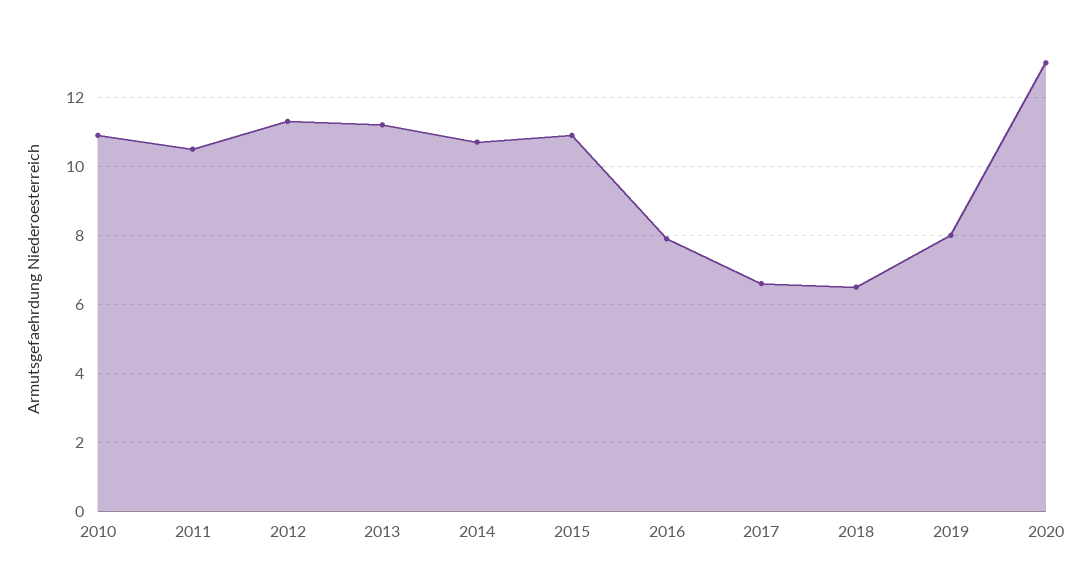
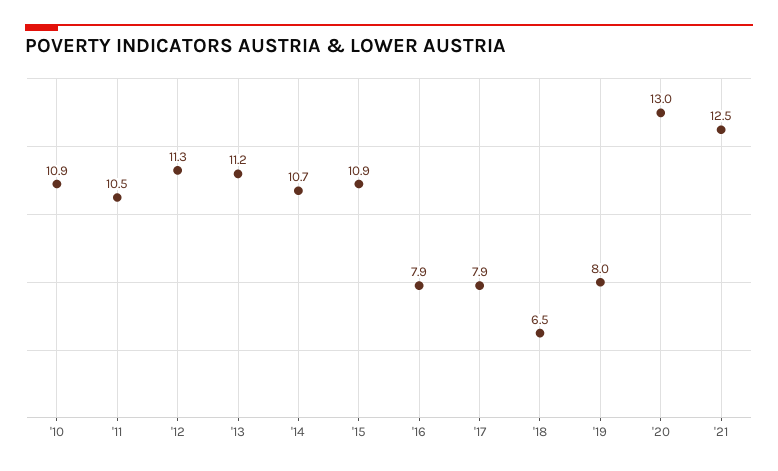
2017: 6.5 -> 7.9
'21: none -> 12.5

